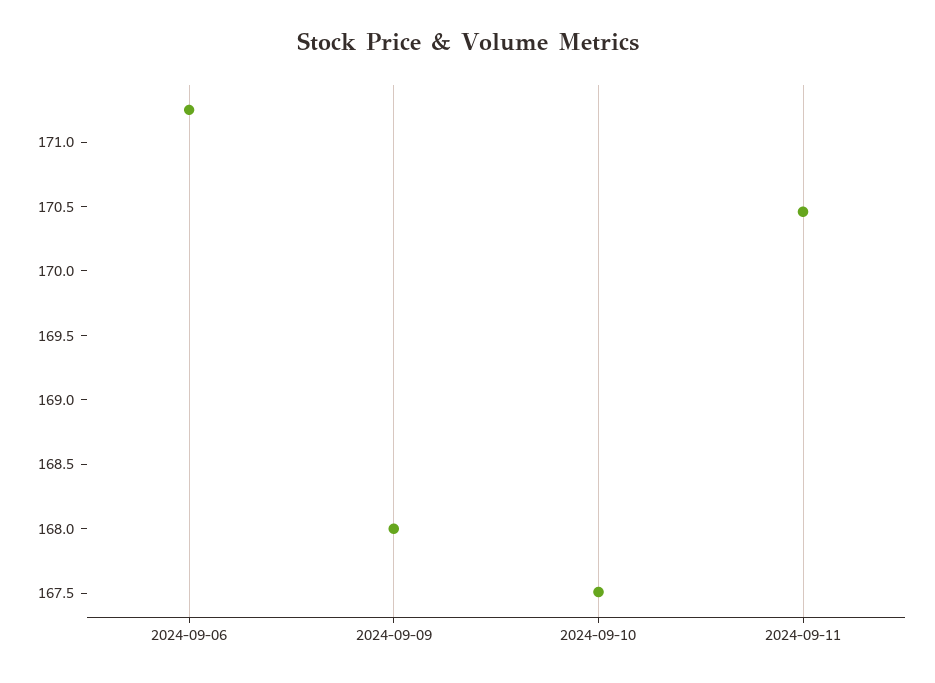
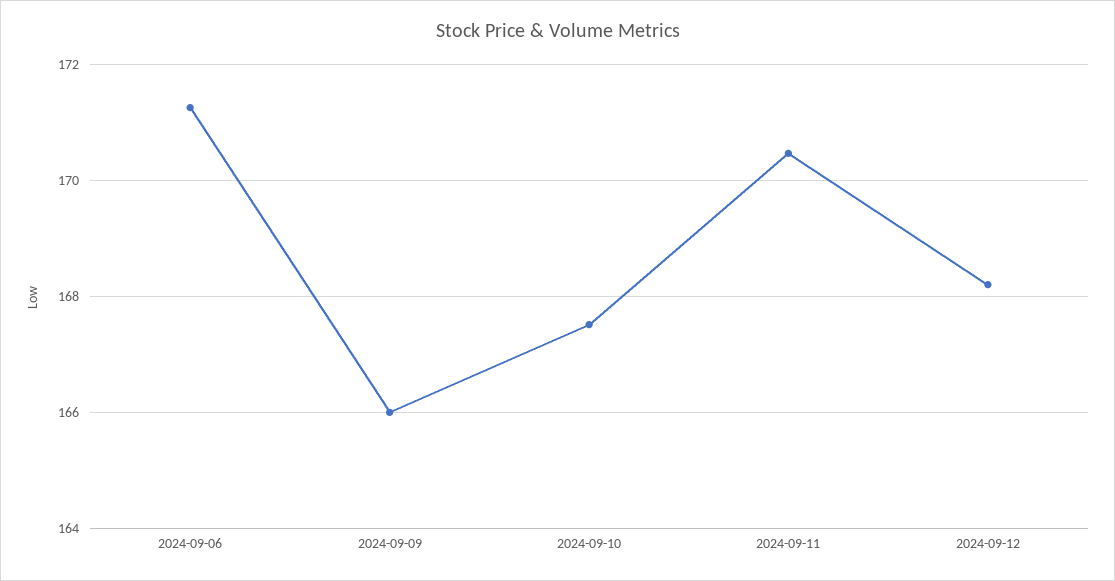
2024-09-09: 168 -> 166
2024-09-12: none -> 168.2

